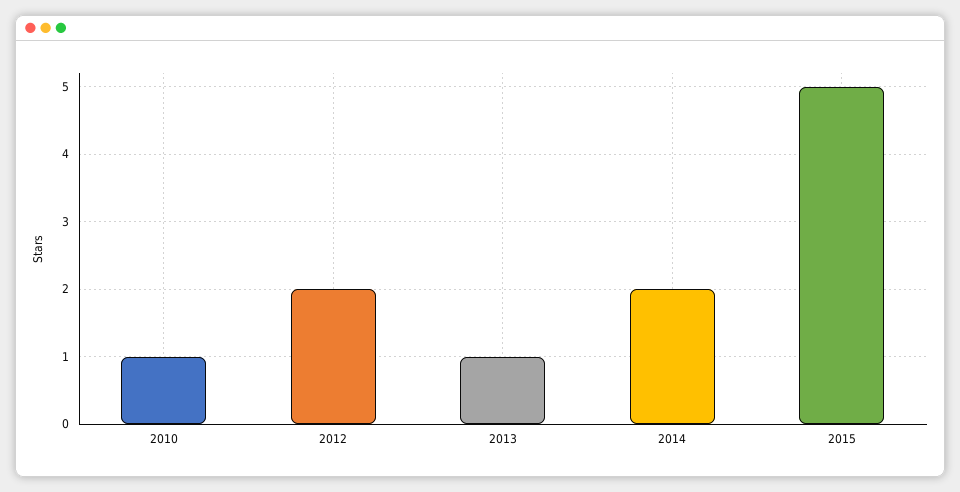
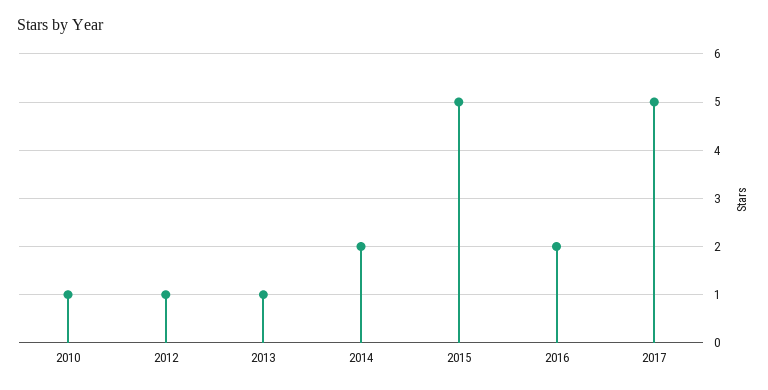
2012: 2 -> 1
2016: none -> 2
2017: none -> 5

